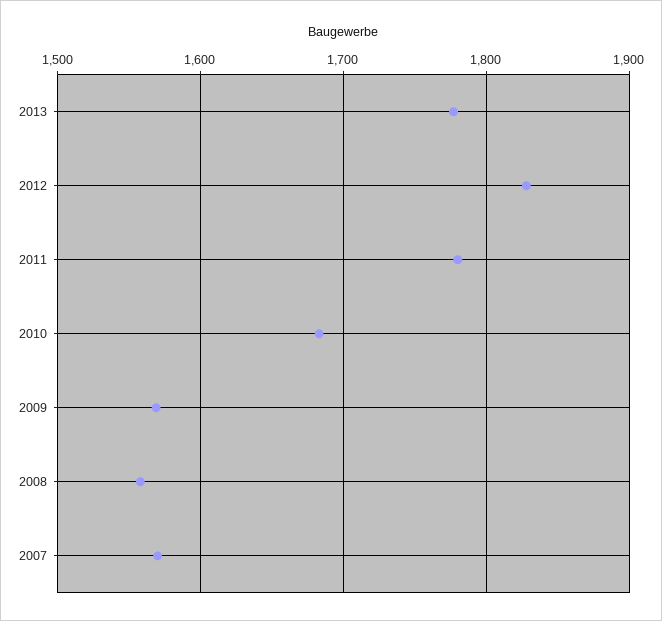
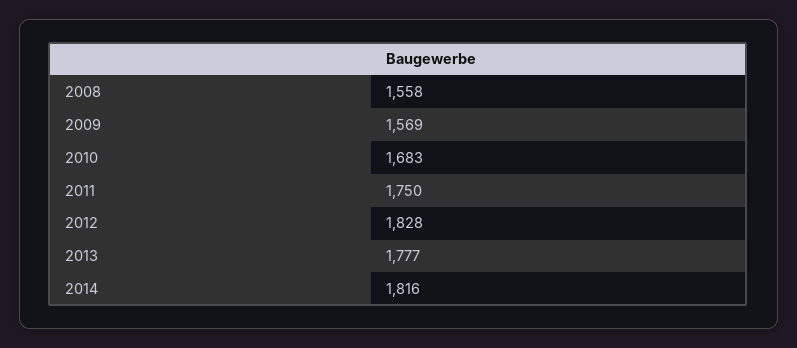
2011: 1780 -> 1750
2007: 1570 -> none
2014: none -> 1816

